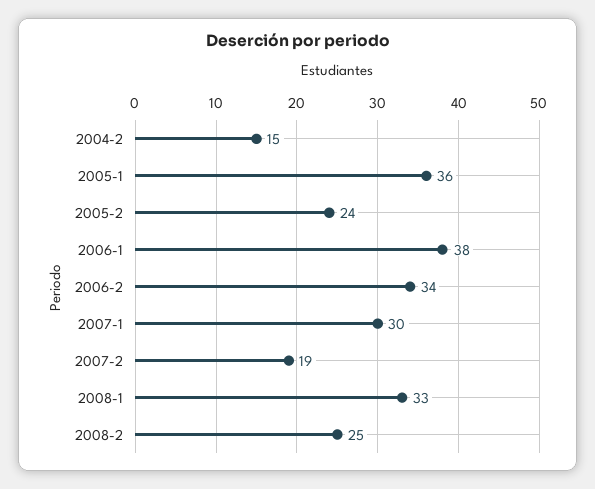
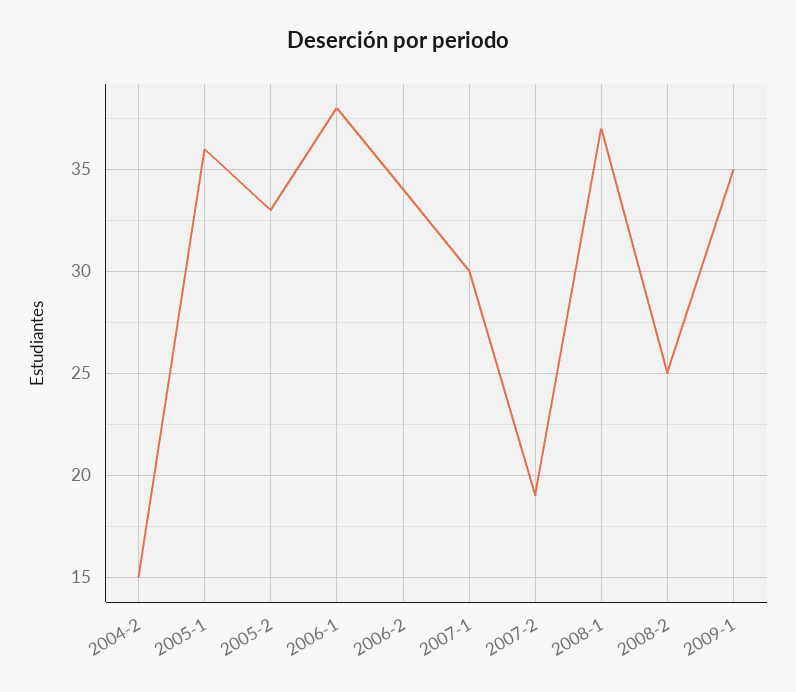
2005-2: 24 -> 33
2008-1: 33 -> 37
2009-1: none -> 35

